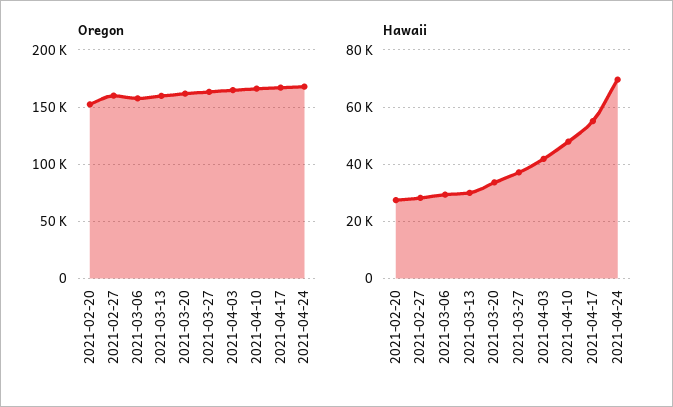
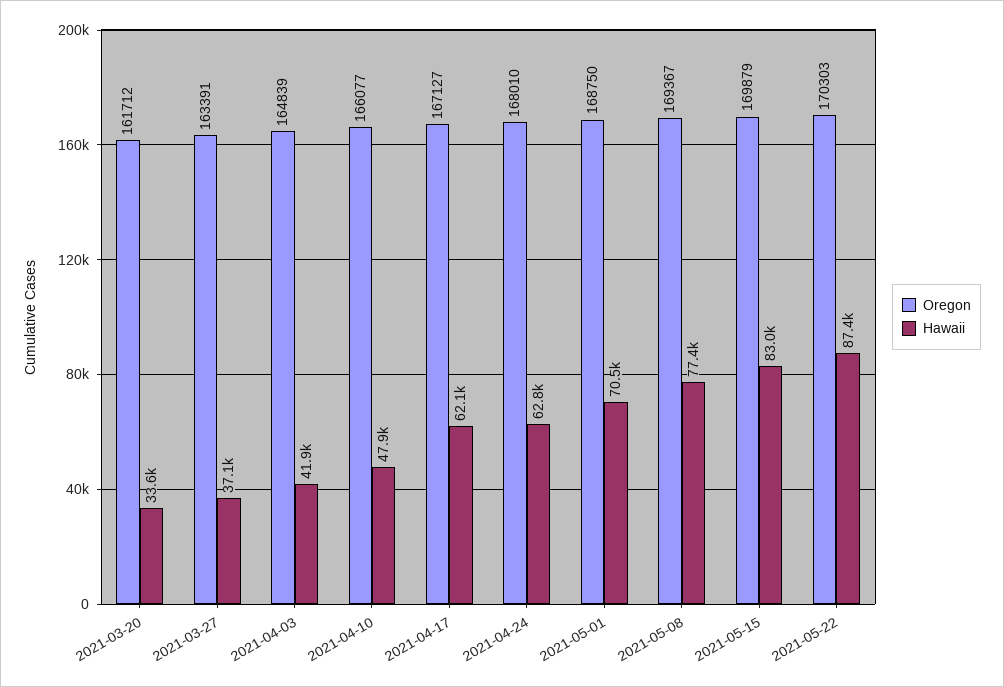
Oregon, 2021-02-20: 150000 -> none
Oregon, 2021-02-27: 160000 -> none
Oregon, 2021-03-06: 160000 -> none
Oregon, 2021-03-13: 160000 -> none
Hawaii, 2021-02-20: 27500 -> none
Hawaii, 2021-02-27: 27500 -> none
Hawaii, 2021-03-06: 30000 -> none
Hawaii, 2021-03-13: 30000 -> none
Hawaii, 2021-04-17: 55000 -> 62100
Hawaii, 2021-04-24: 70000 -> 62800
Oregon, 2021-05-01: none -> 168750
Hawaii, 2021-05-01: none -> 70500
Oregon, 2021-05-08: none -> 169367
Hawaii, 2021-05-08: none -> 77400
Oregon, 2021-05-15: none -> 169879
Hawaii, 2021-05-15: none -> 83000
Oregon, 2021-05-22: none -> 170303
Hawaii, 2021-05-22: none -> 87400

